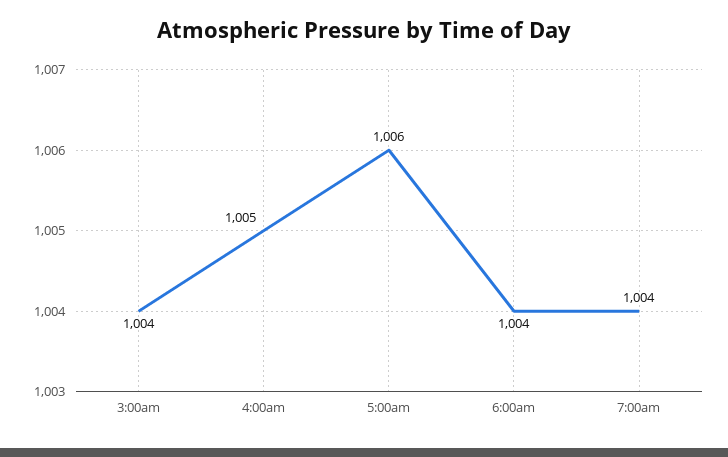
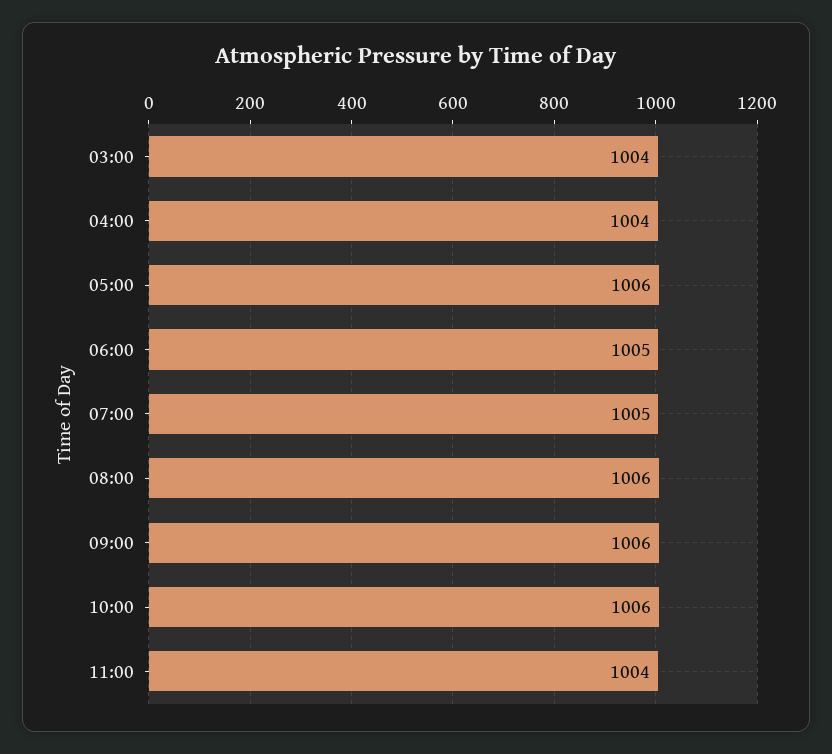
4:00am: 1005 -> 1004
6:00am: 1004 -> 1005
7:00am: 1004 -> 1005
08:00: none -> 1006
09:00: none -> 1006
10:00: none -> 1006
11:00: none -> 1004

